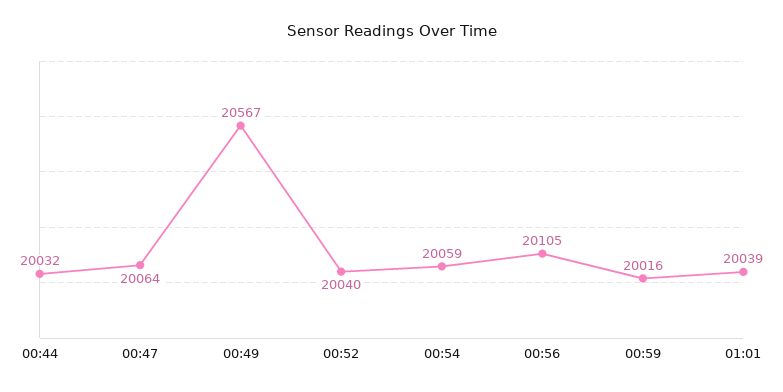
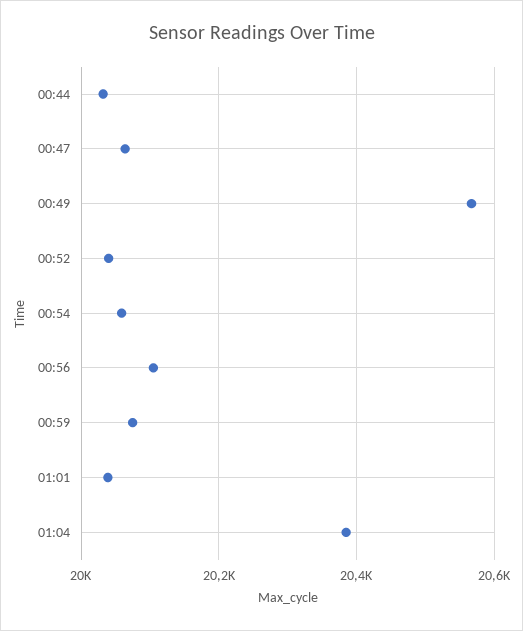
00:59: 20016 -> 20080
01:04: none -> 20380

